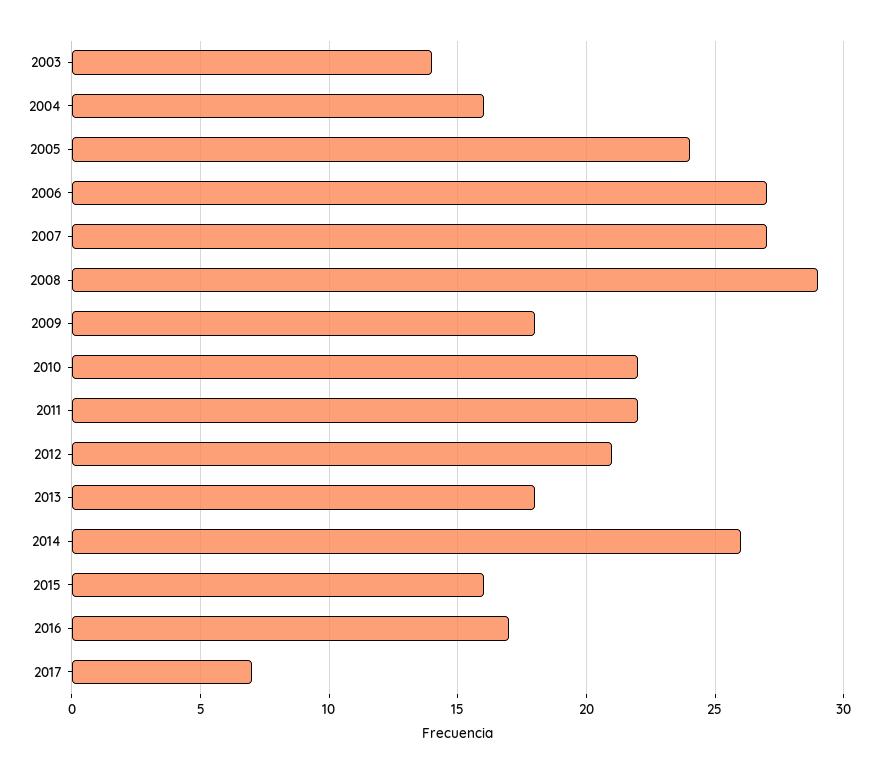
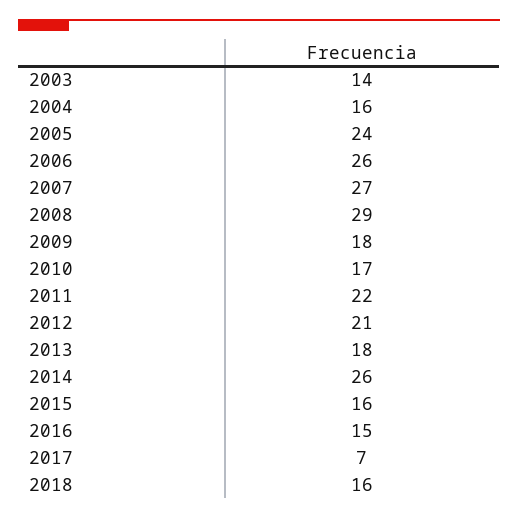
2006: 27 -> 26
2010: 22 -> 17
2016: 17 -> 15
2018: none -> 16

